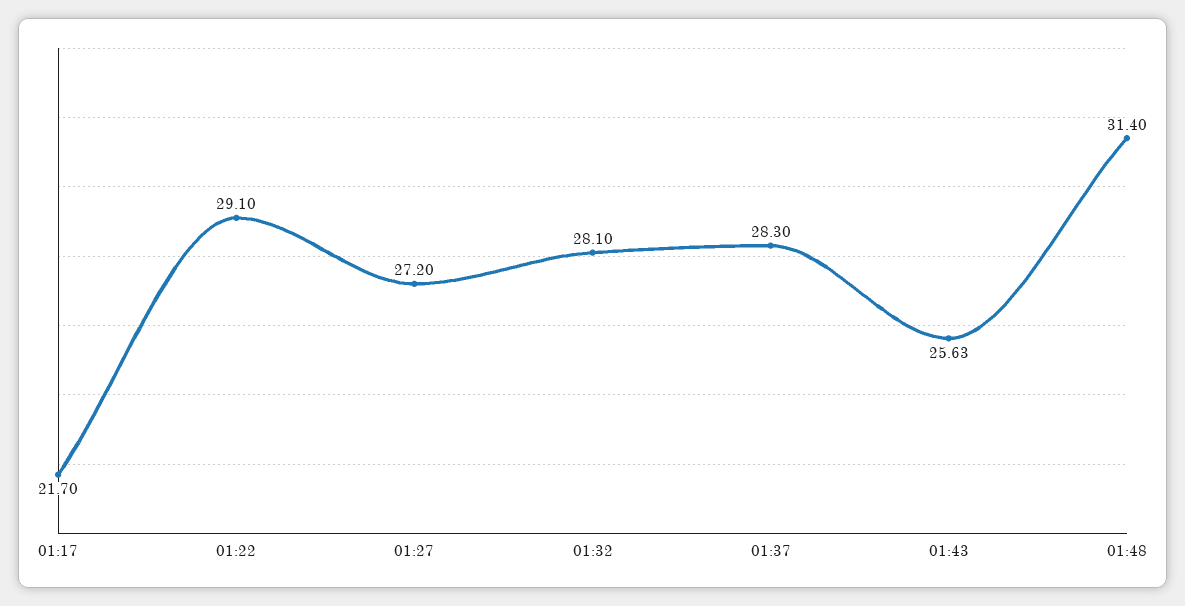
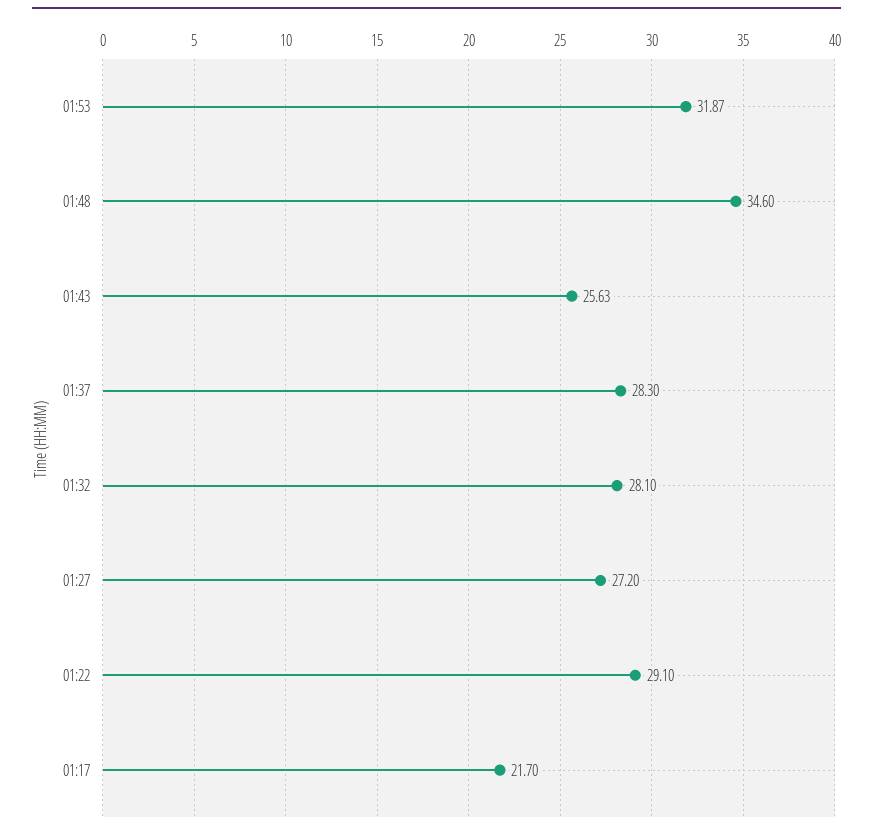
01:48: 31.4 -> 34.6
01:53: none -> 31.87

